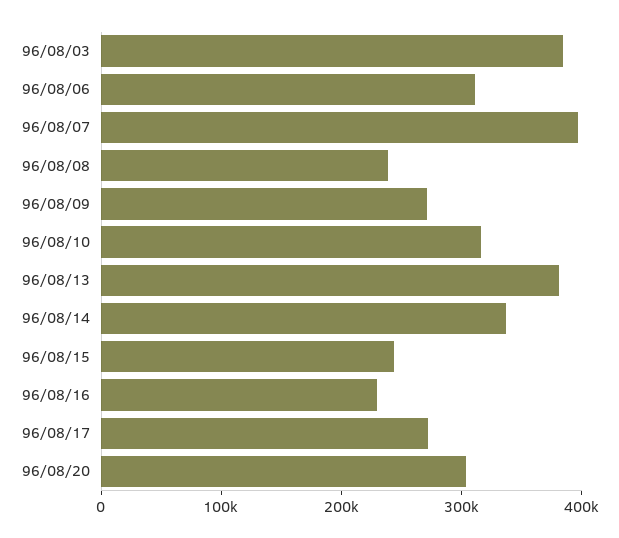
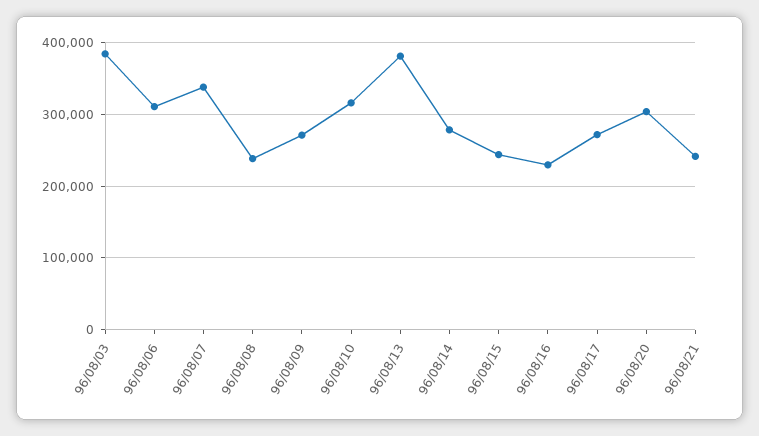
96/08/07: 400000 -> 340000
96/08/14: 340000 -> 280000
96/08/21: none -> 240000

